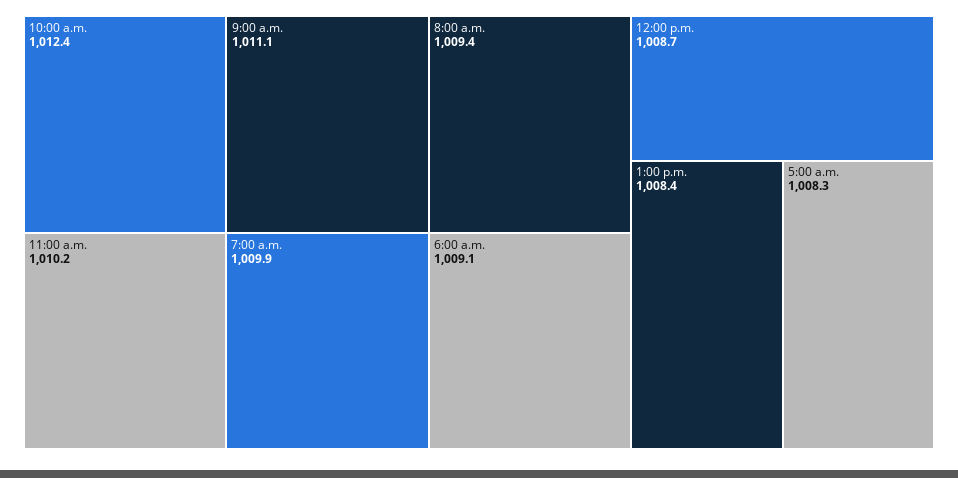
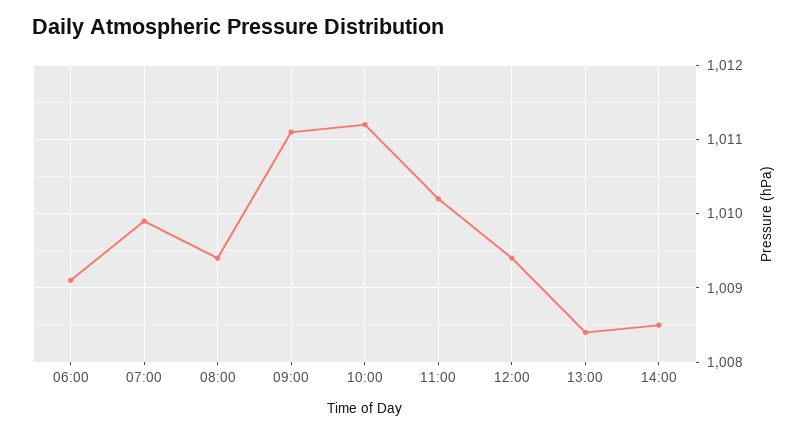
10:00 a.m.: 1012.4 -> 1011.2
12:00 p.m.: 1008.7 -> 1009.4
5:00 a.m.: 1008.3 -> none
14:00: none -> 1008.5

